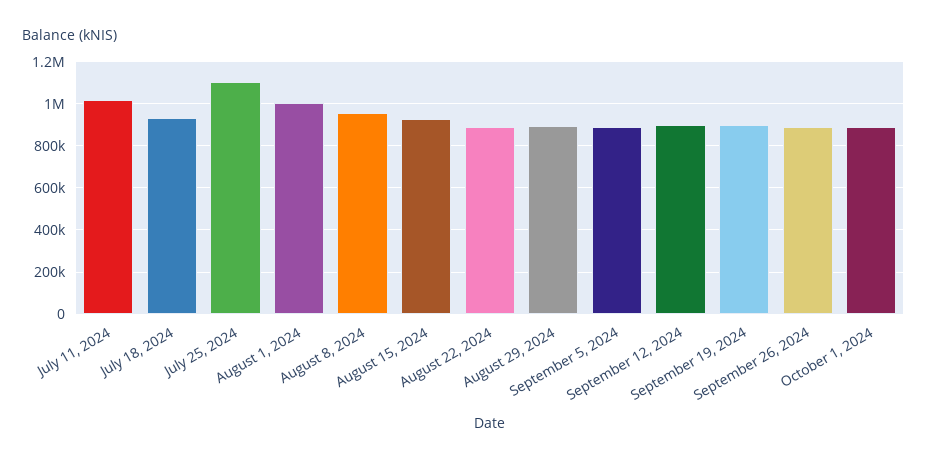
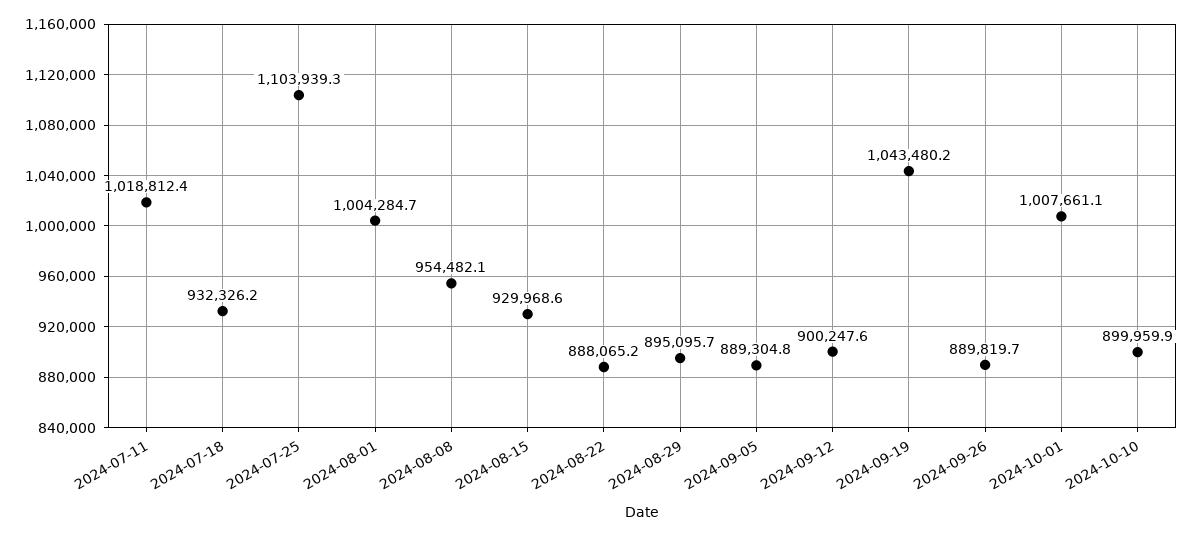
September 19, 2024: 900000 -> 1043480.2
October 1, 2024: 900000 -> 1007661.1
2024-10-10: none -> 899959.9

